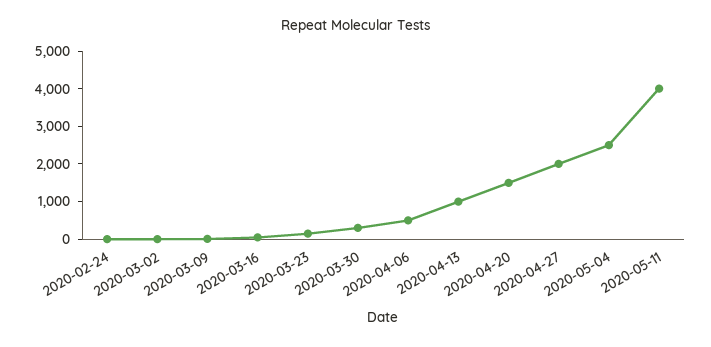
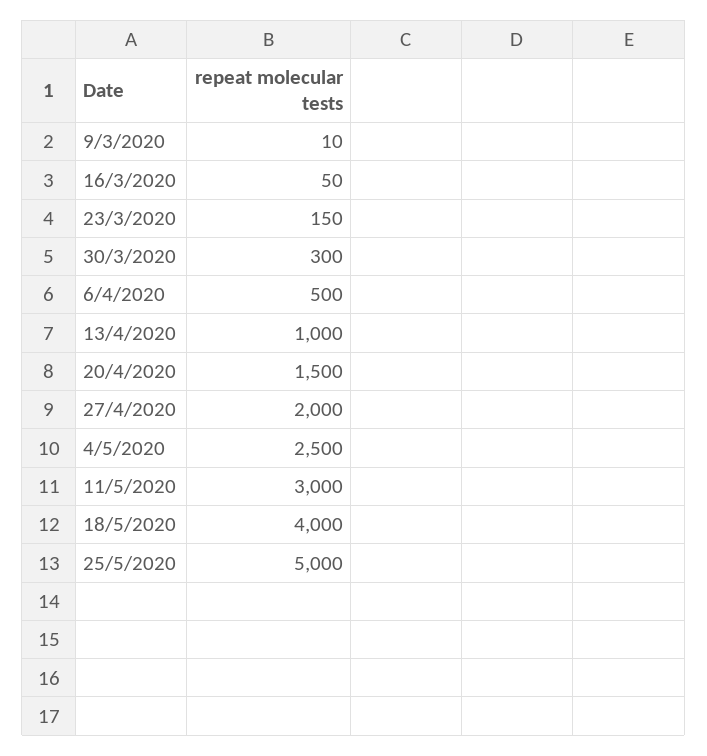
2020-02-24: 0 -> none
2020-03-02: 0 -> none
2020-05-11: 4000 -> 3000
18/5/2020: none -> 4000
25/5/2020: none -> 5000

